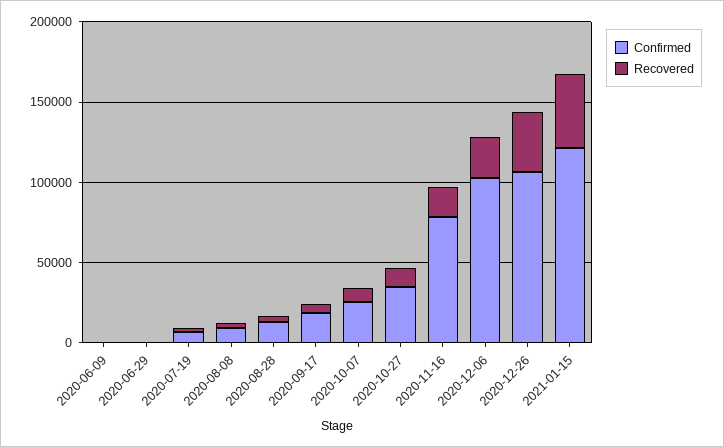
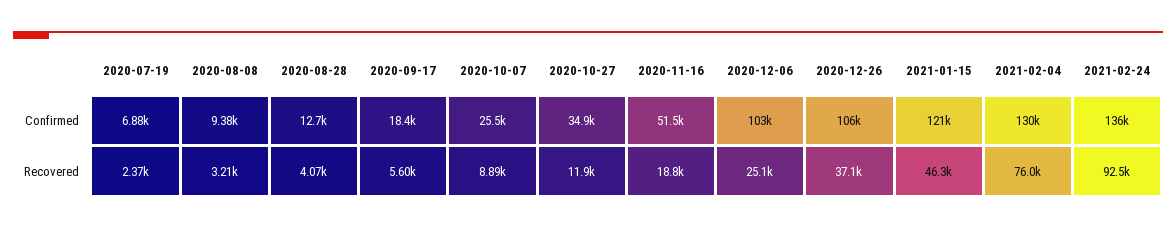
Confirmed, 2020-06-09: 0 -> none
Recovered, 2020-06-09: 0 -> none
Confirmed, 2020-06-29: 0 -> none
Recovered, 2020-06-29: 0 -> none
Confirmed, 2020-11-16: 80000 -> 51500
Confirmed, 2021-02-04: none -> 130000
Confirmed, 2021-02-24: none -> 136000
Recovered, 2021-02-04: none -> 76000
Recovered, 2021-02-24: none -> 92500

